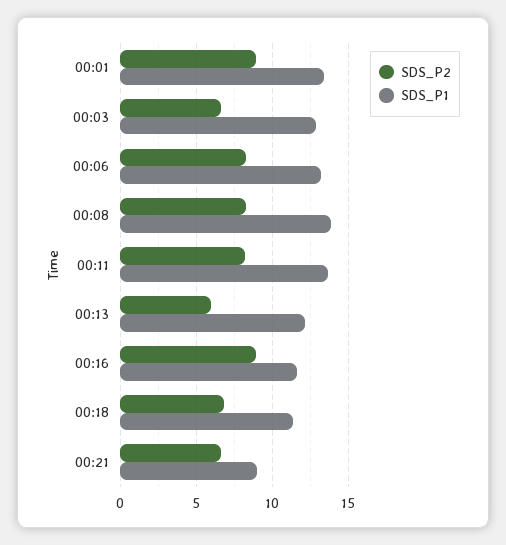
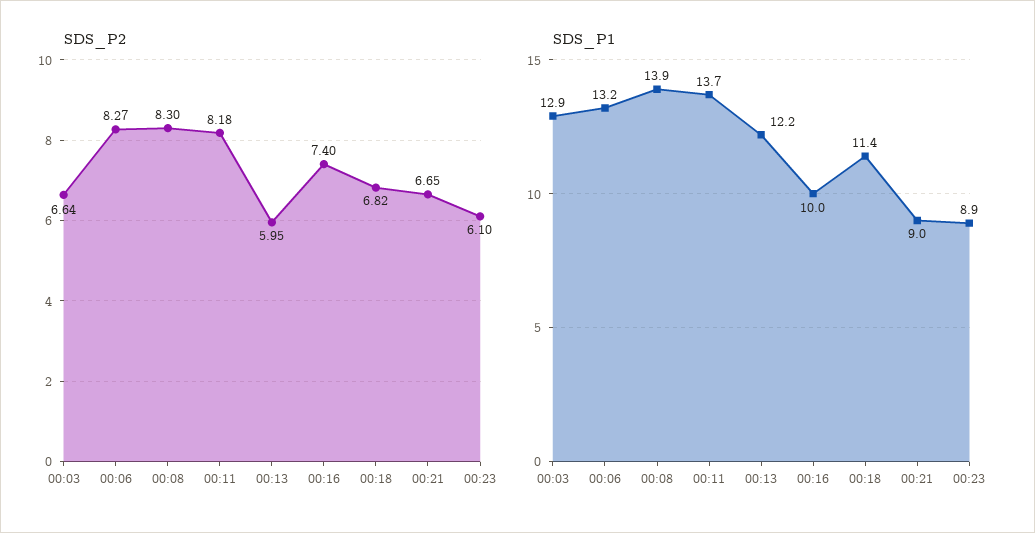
SDS_P2, 00:01: 9 -> none
SDS_P1, 00:01: 13.5 -> none
SDS_P2, 00:16: 9 -> 7.4
SDS_P1, 00:16: 11.5 -> 10
SDS_P2, 00:23: none -> 6.1
SDS_P1, 00:23: none -> 8.9

